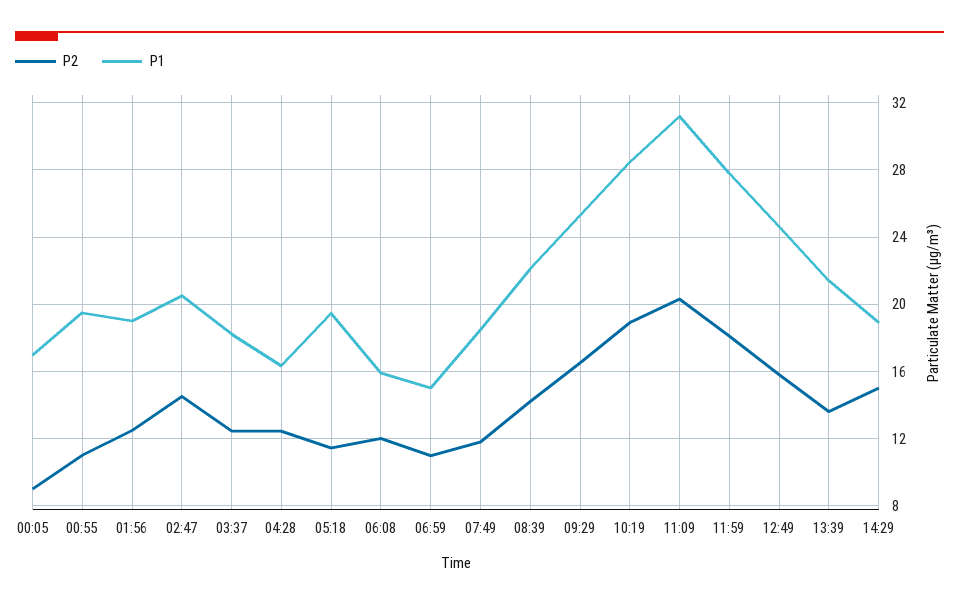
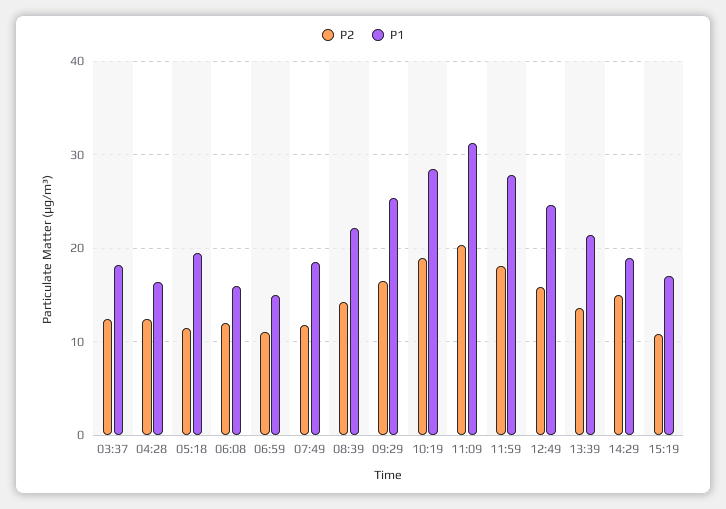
P2, 00:05: 9 -> none
P1, 00:05: 17 -> none
P2, 00:55: 11 -> none
P1, 00:55: 19.5 -> none
P2, 01:56: 12.5 -> none
P1, 01:56: 19 -> none
P2, 02:47: 14.5 -> none
P1, 02:47: 20.5 -> none
P2, 15:19: none -> 11
P1, 15:19: none -> 17

